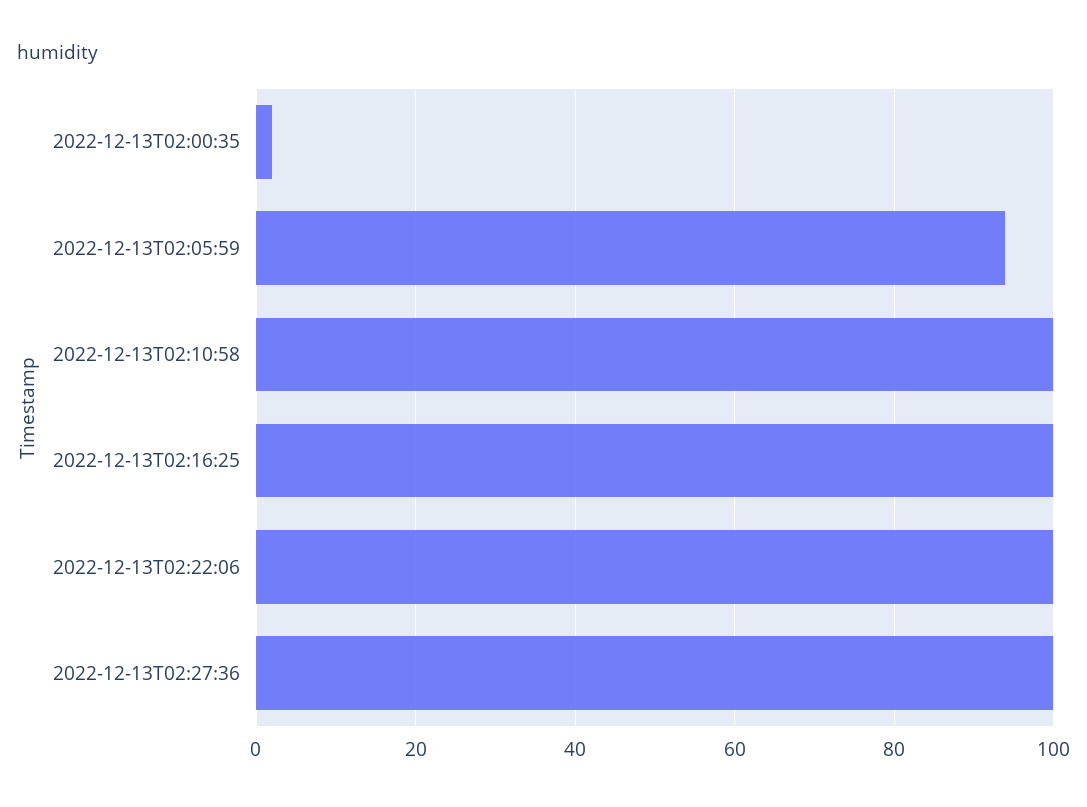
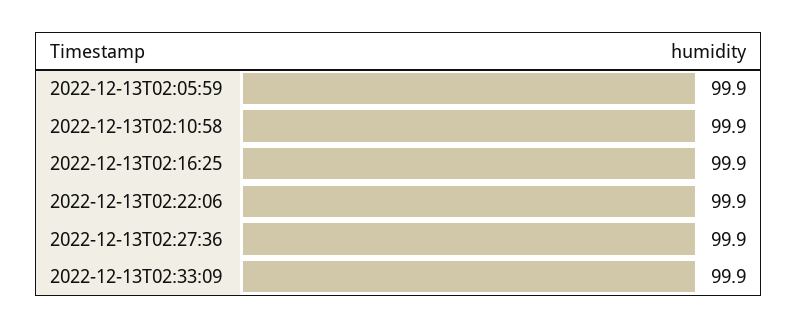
2022-12-13T02:00:35: 2 -> none
2022-12-13T02:05:59: 94 -> 99.9
2022-12-13T02:33:09: none -> 99.9

